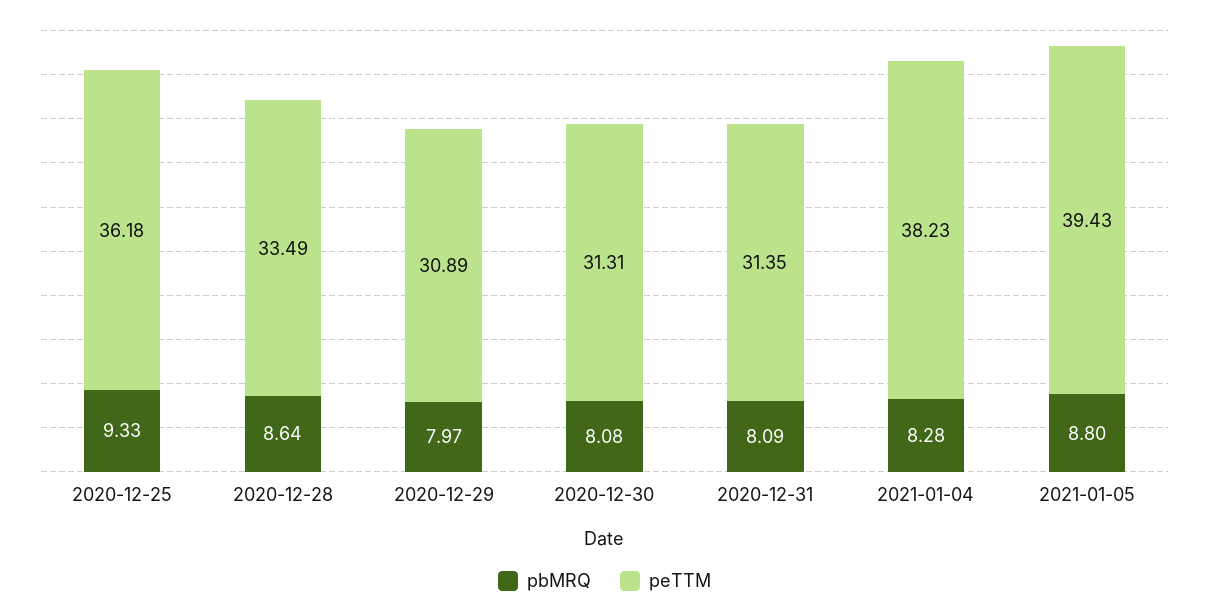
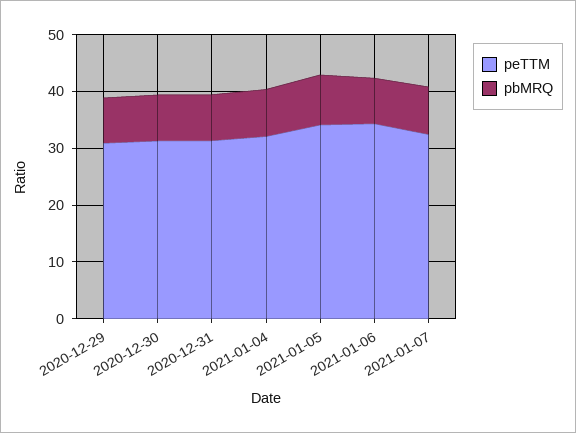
pbMRQ, 2020-12-25: 9.33 -> none
peTTM, 2020-12-25: 36.18 -> none
pbMRQ, 2020-12-28: 8.64 -> none
peTTM, 2020-12-28: 33.49 -> none
peTTM, 2021-01-04: 38.23 -> 32
peTTM, 2021-01-05: 39.43 -> 34
peTTM, 2021-01-06: none -> 34
pbMRQ, 2021-01-06: none -> 8
peTTM, 2021-01-07: none -> 32
pbMRQ, 2021-01-07: none -> 8

